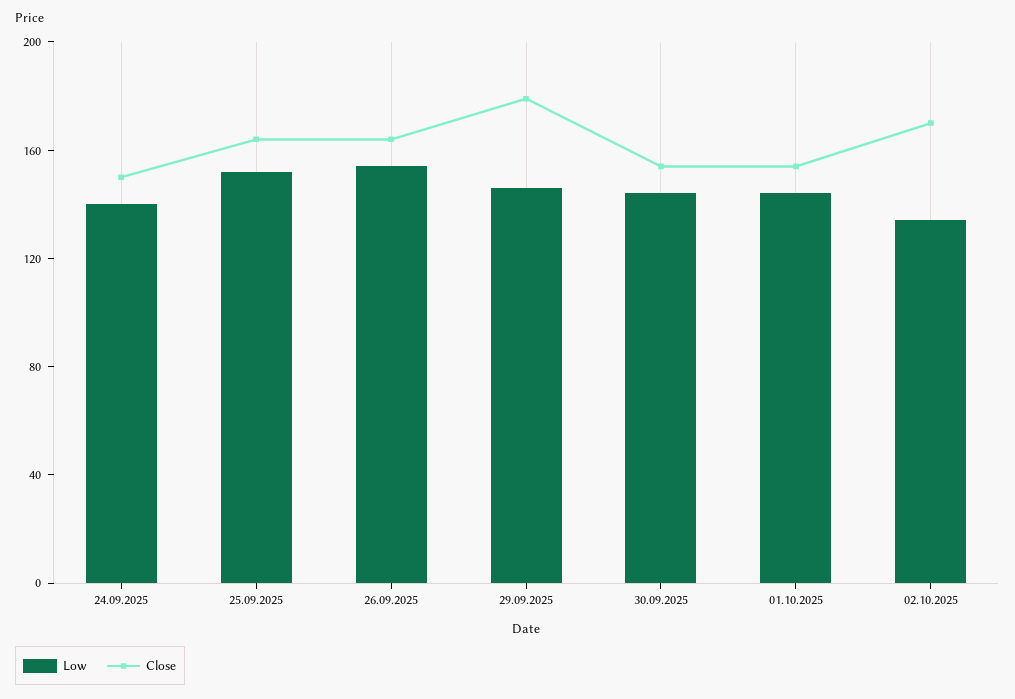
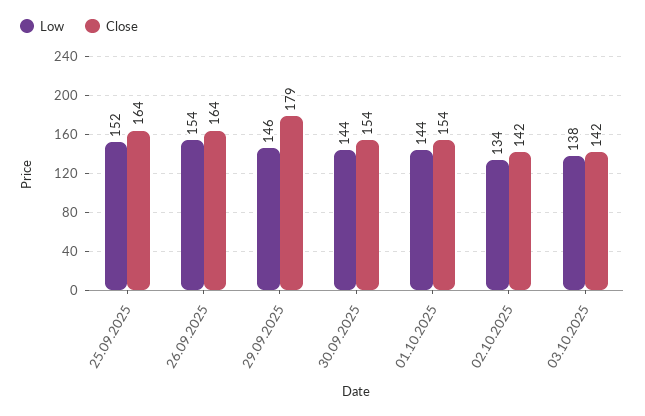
Low, 24.09.2025: 140 -> none
Close, 24.09.2025: 150 -> none
Close, 02.10.2025: 170 -> 142
Low, 03.10.2025: none -> 138
Close, 03.10.2025: none -> 142

